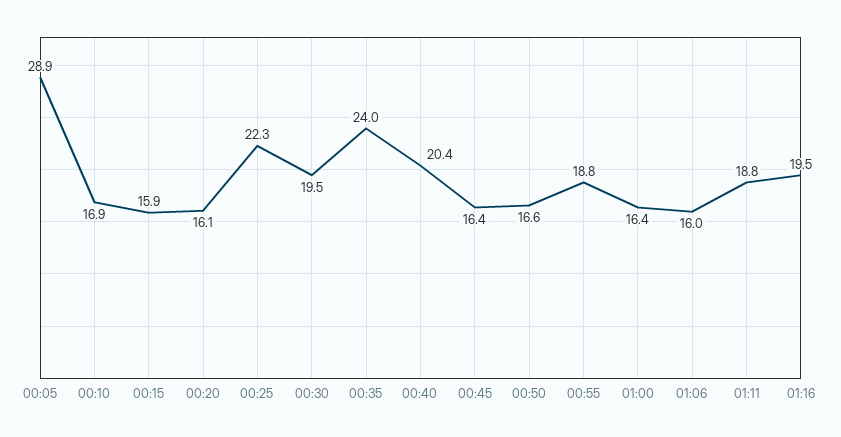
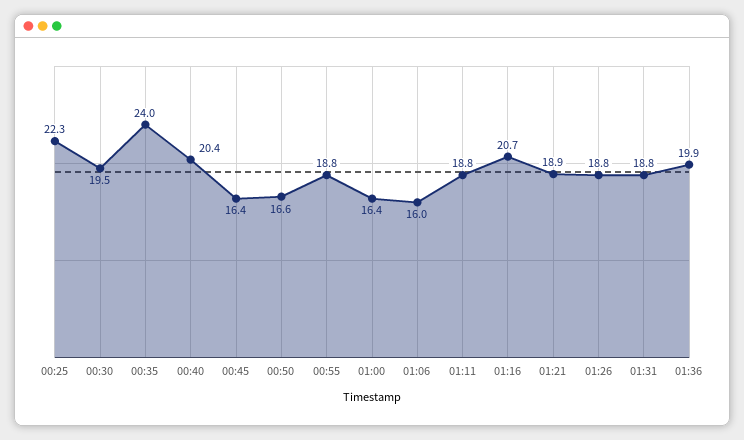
00:05: 28.9 -> none
00:10: 16.9 -> none
00:15: 15.9 -> none
00:20: 16.1 -> none
01:16: 19.5 -> 20.7
01:21: none -> 18.9
01:26: none -> 18.8
01:31: none -> 18.8
01:36: none -> 19.9

